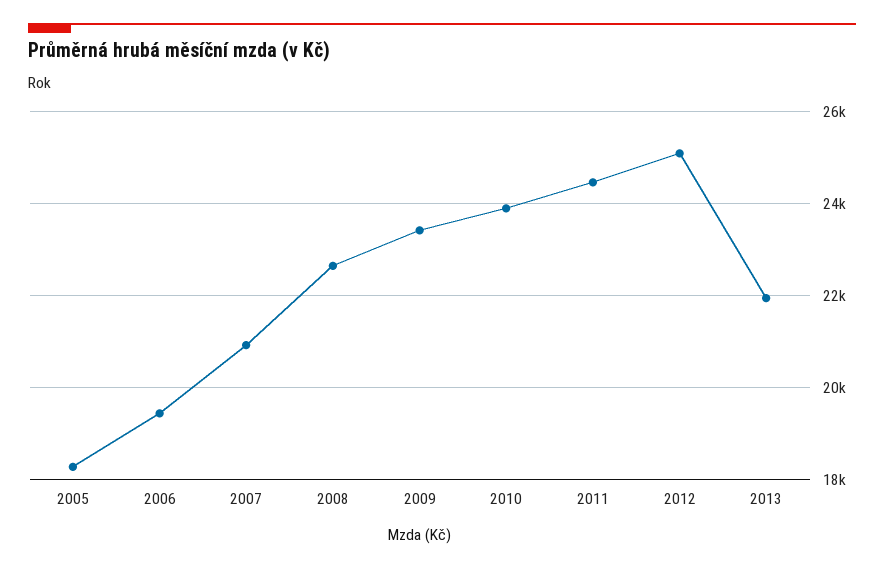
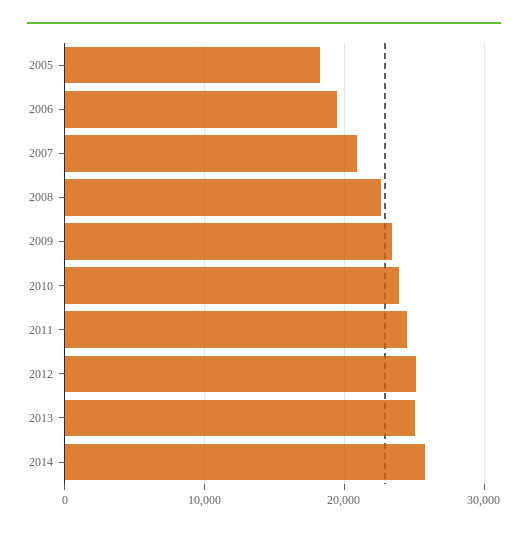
2013: 22000 -> 25000
2014: none -> 26000

